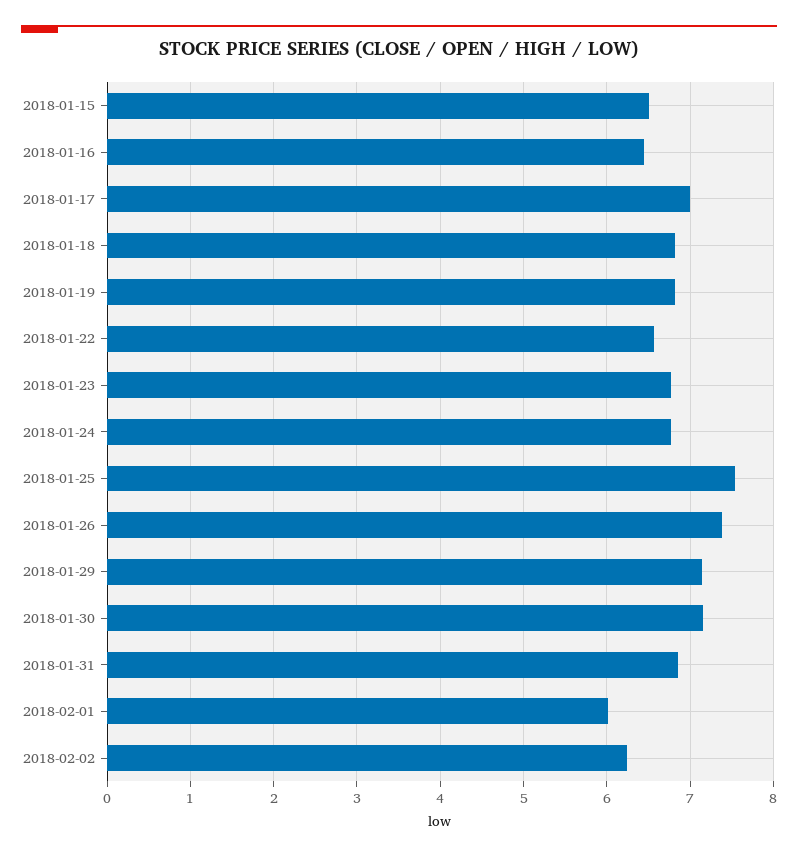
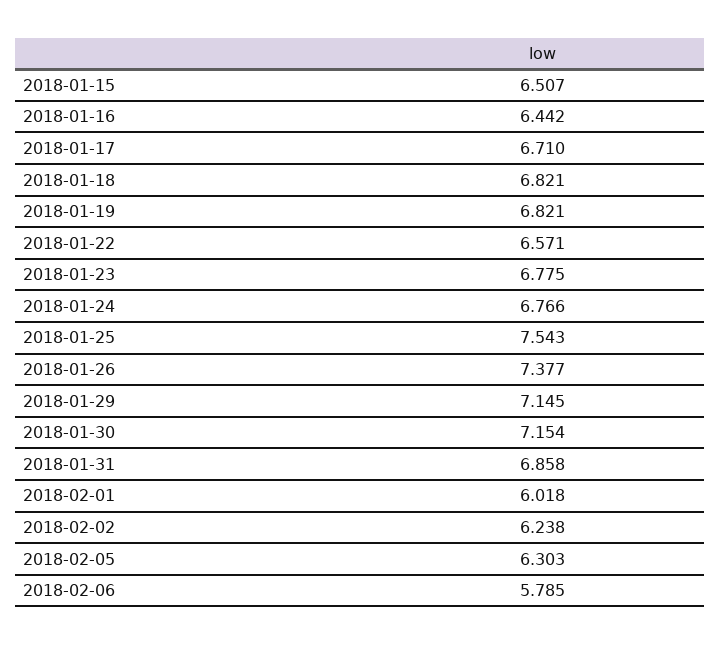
2018-01-17: 7 -> 6.71
2018-02-05: none -> 6.303
2018-02-06: none -> 5.785

